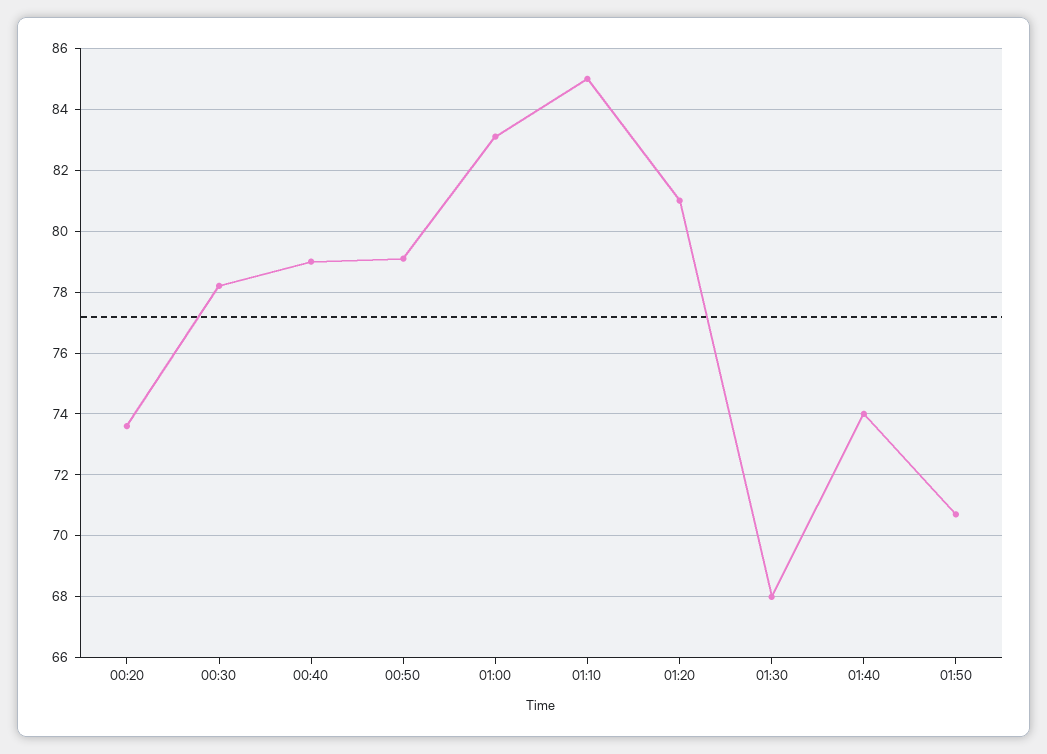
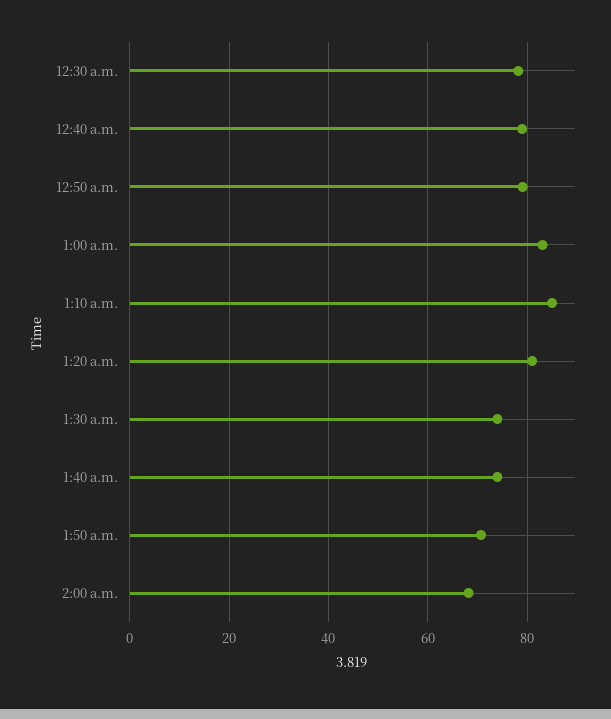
00:20: 73.5 -> none
01:30: 68 -> 74
2:00 a.m.: none -> 68

